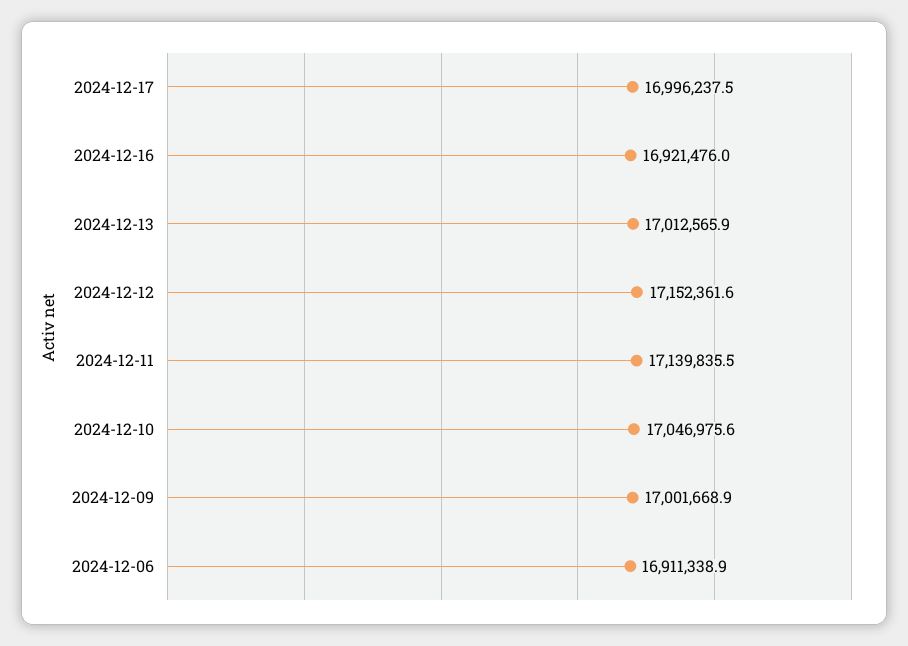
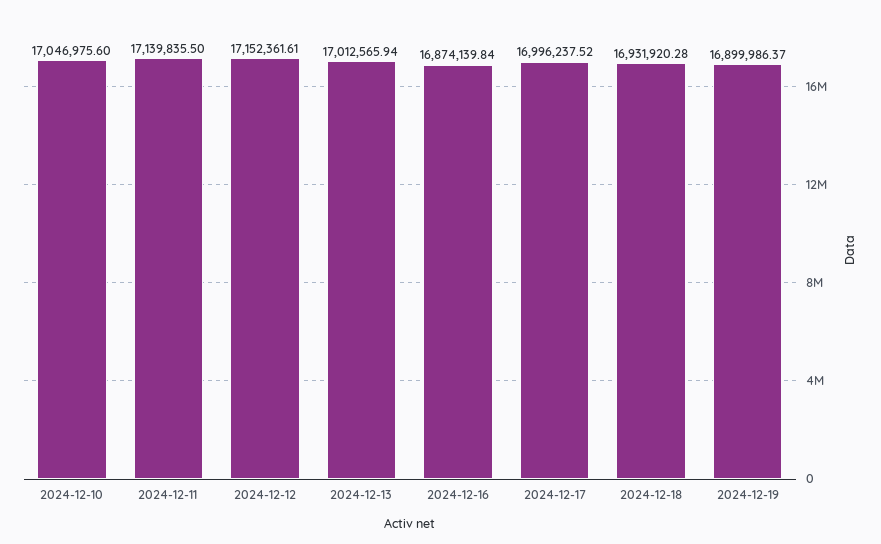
2024-12-16: 16921476 -> 16874139.84
2024-12-09: 17001668.9 -> none
2024-12-06: 16911338.9 -> none
2024-12-18: none -> 16931920.28
2024-12-19: none -> 16899986.37

